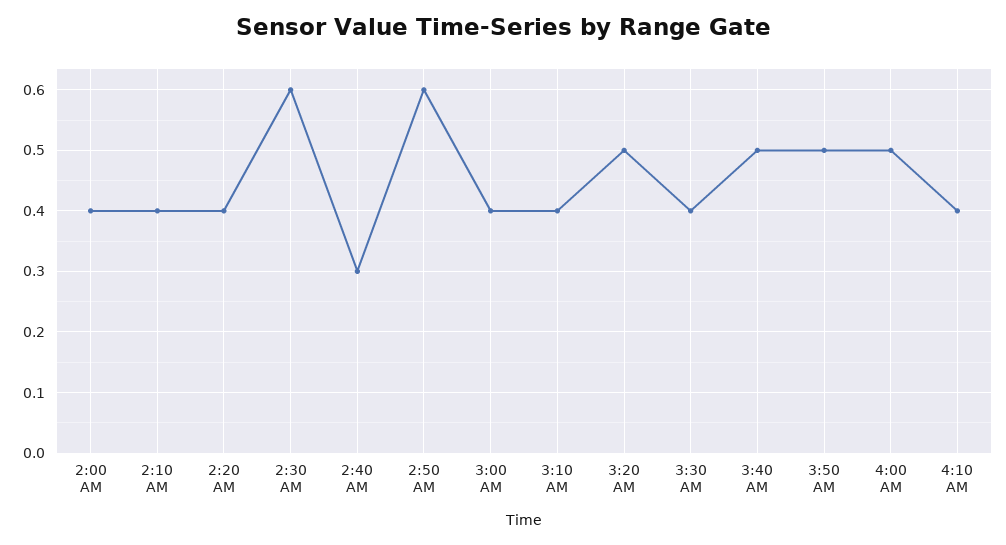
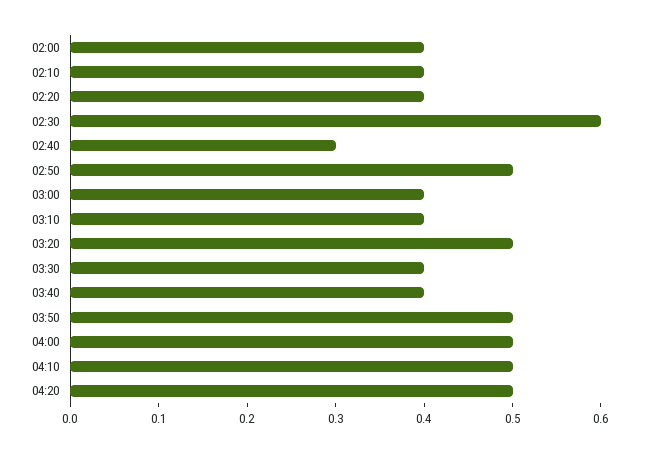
2:50 AM: 0.6 -> 0.5
3:40 AM: 0.5 -> 0.4
4:10 AM: 0.4 -> 0.5
04:20: none -> 0.5

